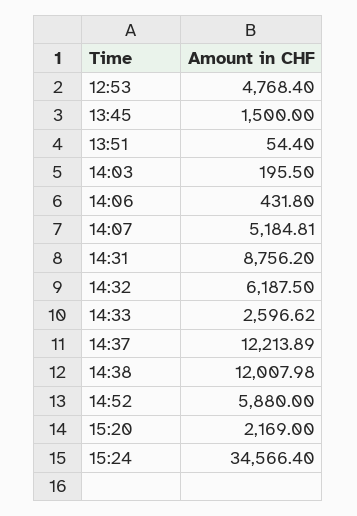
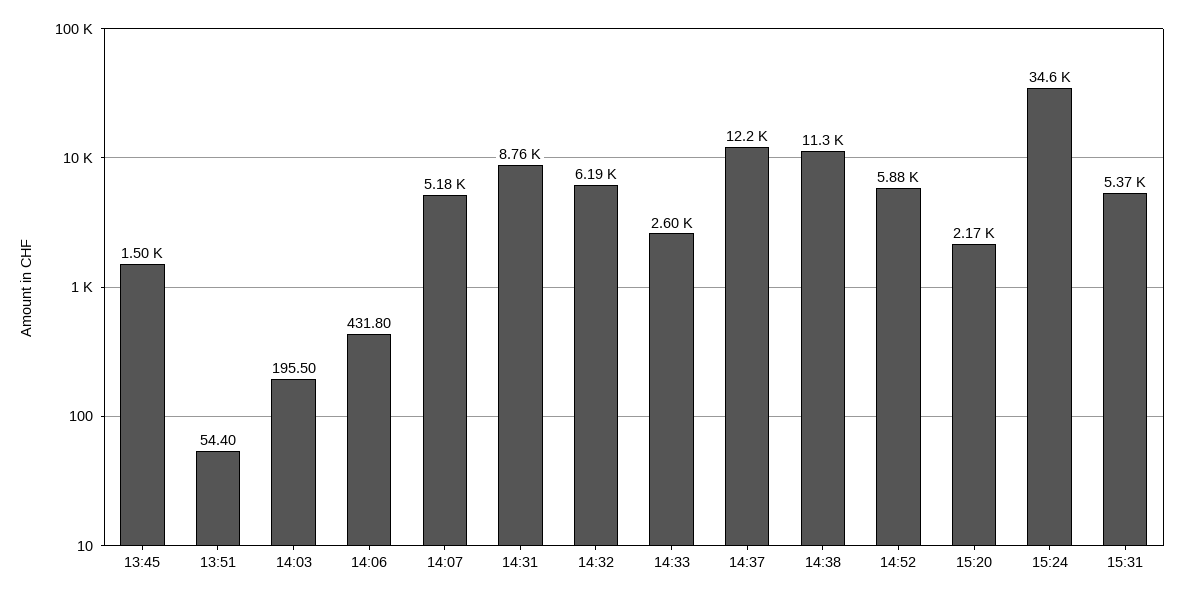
12:53: 4768.4 -> none
14:38: 12007.98 -> 11300
15:31: none -> 5370

